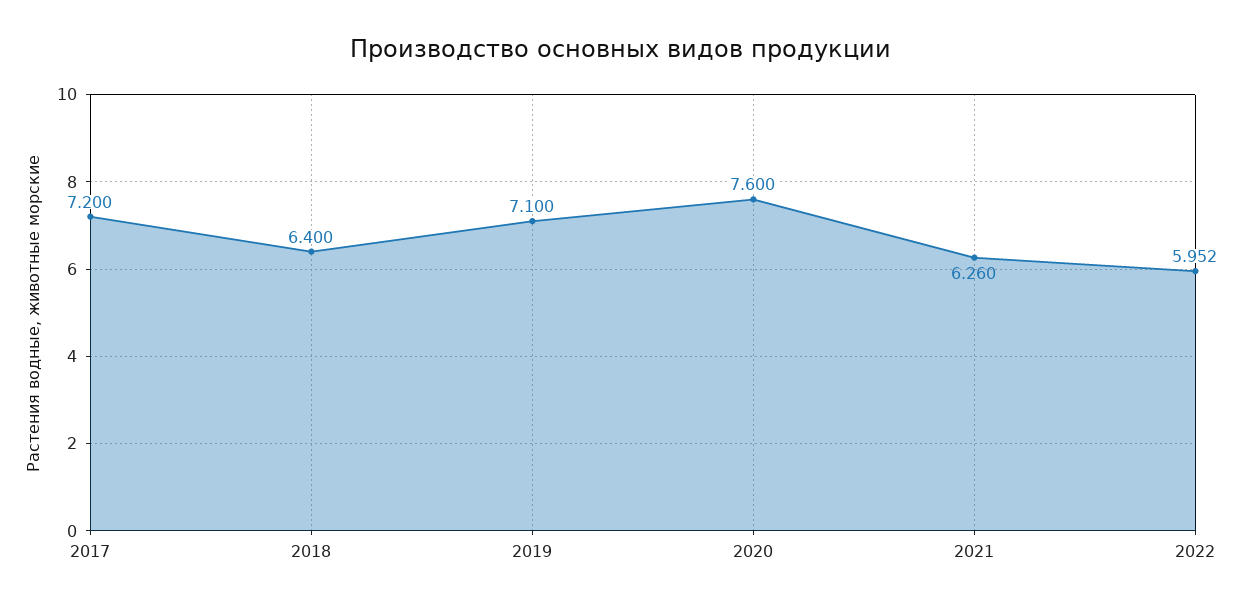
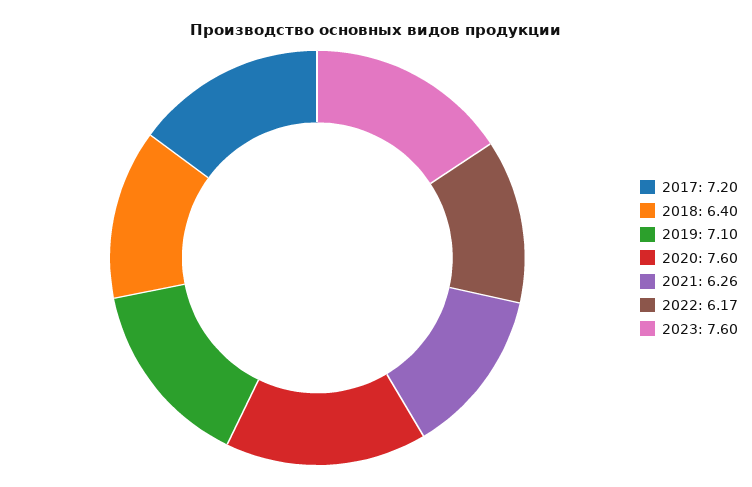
2022: 5.952 -> 6.17
2023: none -> 7.6

